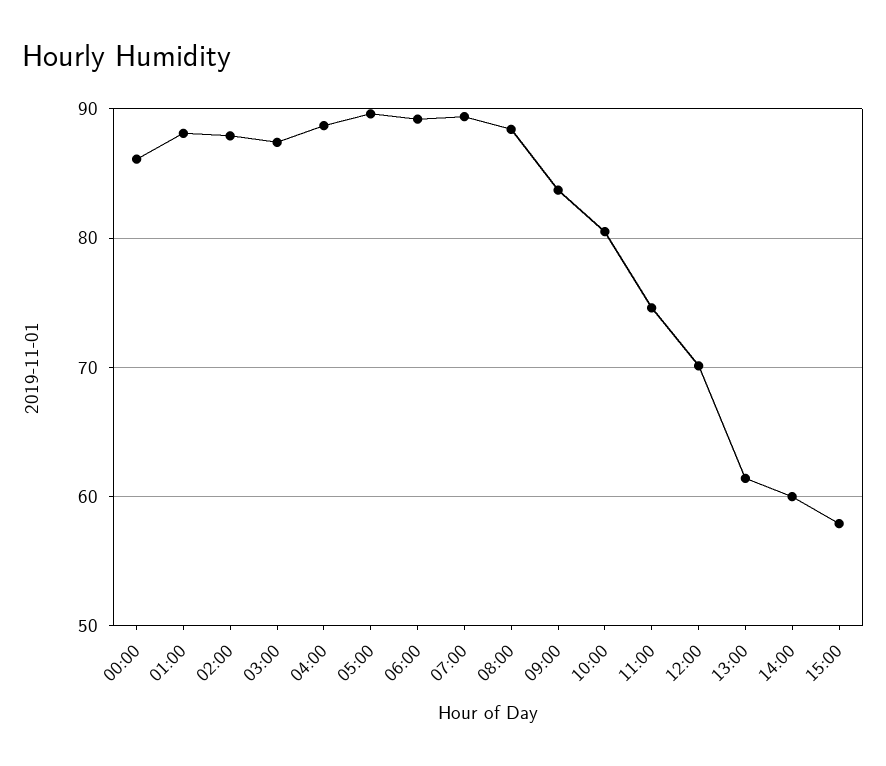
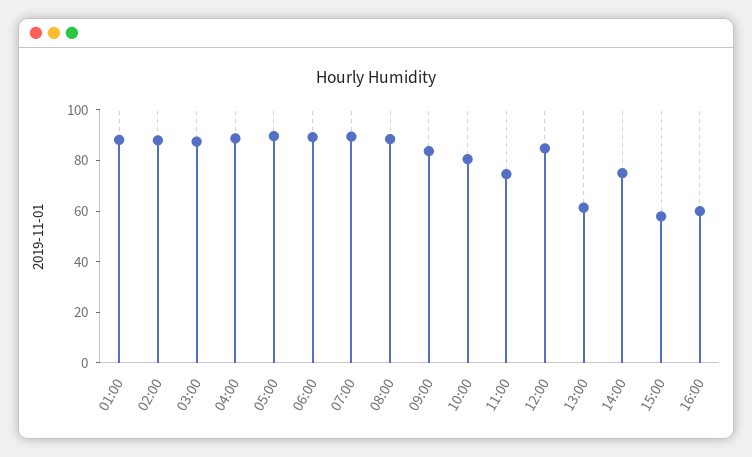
00:00: 86 -> none
12:00: 70 -> 85
14:00: 60 -> 75
16:00: none -> 60

